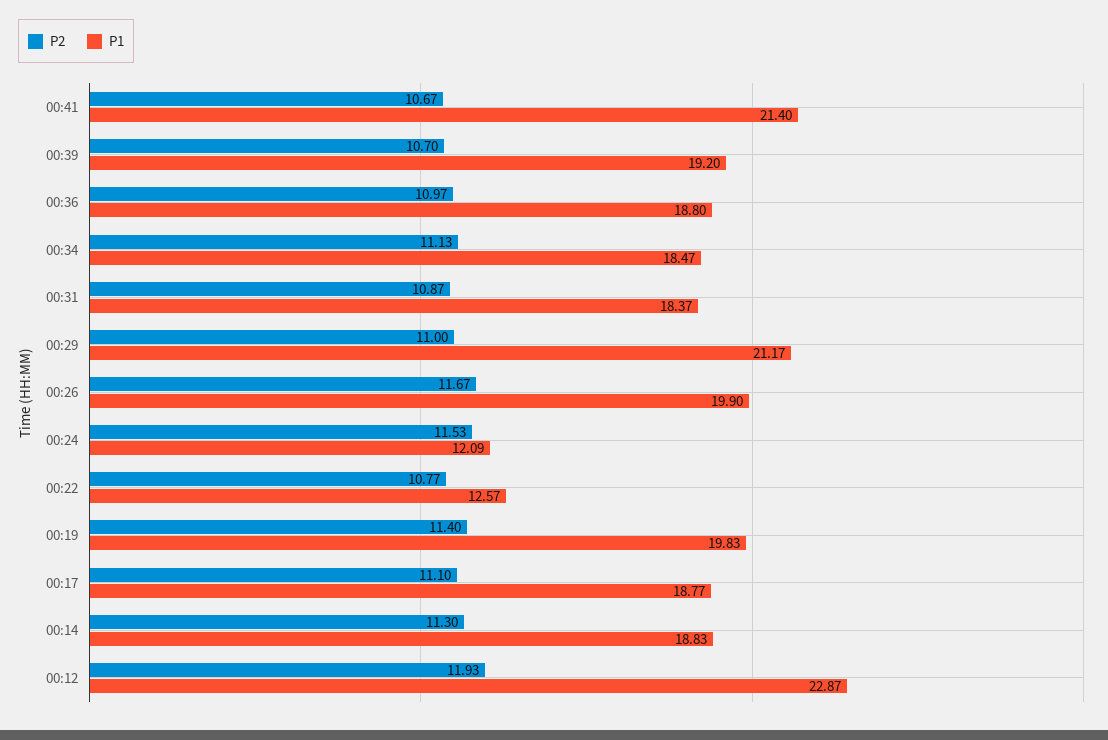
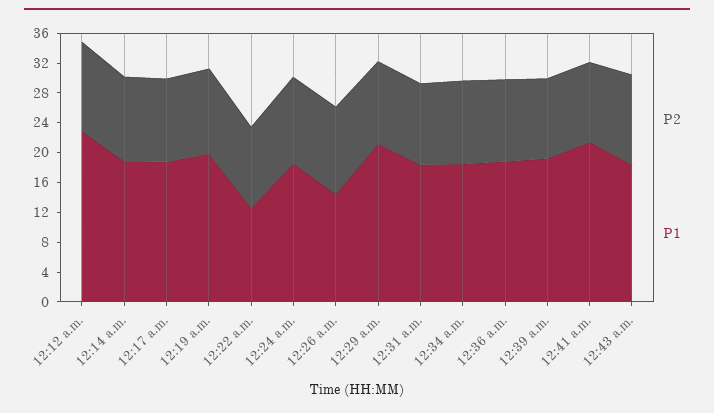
P1, 00:26: 19.9 -> 14
P1, 00:24: 12.09 -> 18
P2, 12:43 a.m.: none -> 12
P1, 12:43 a.m.: none -> 18

